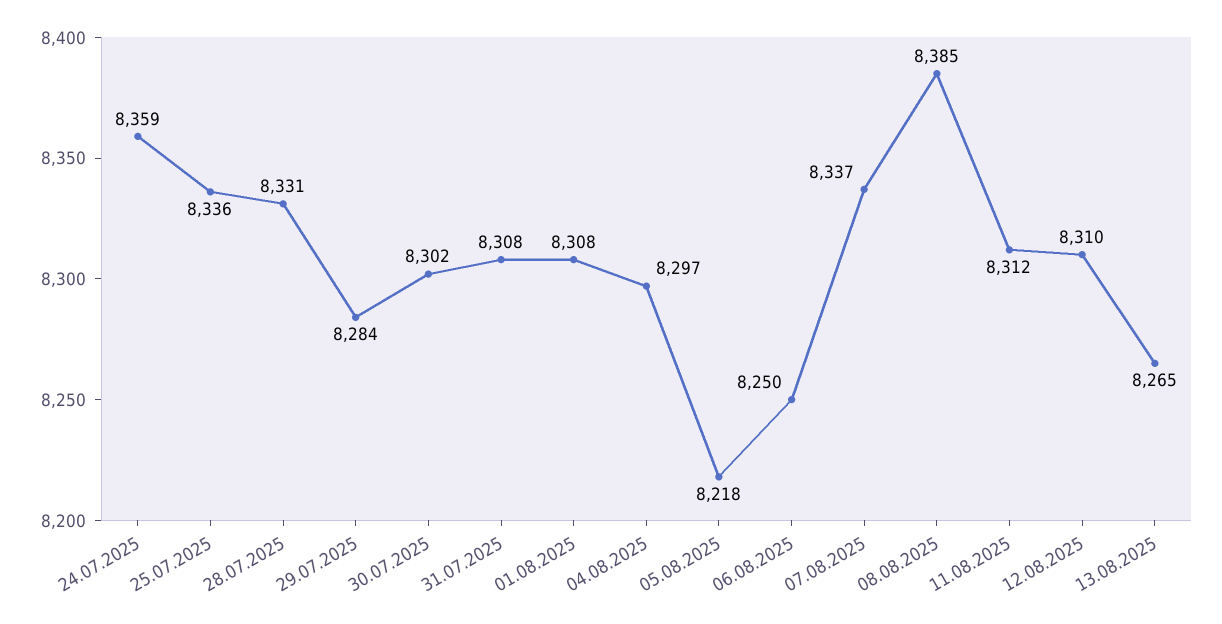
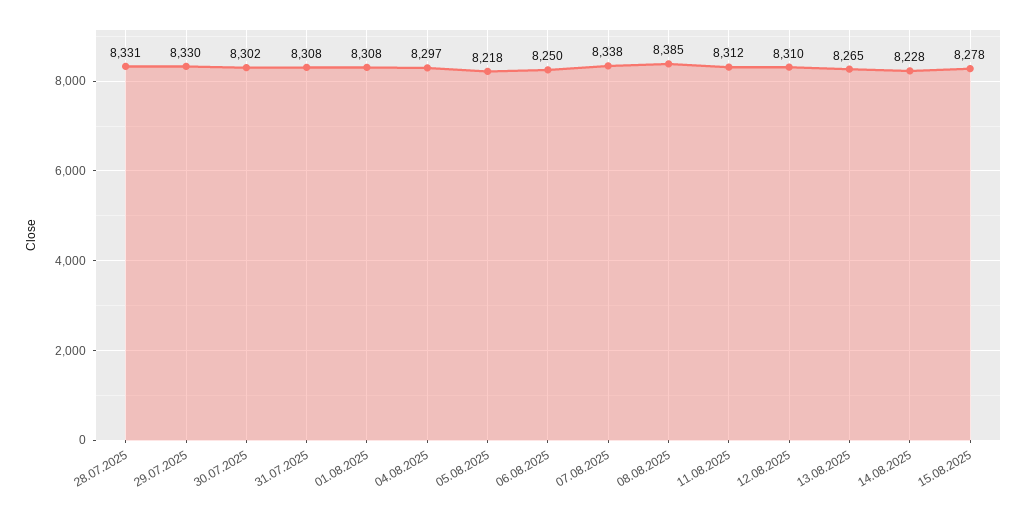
24.07.2025: 8359 -> none
25.07.2025: 8336 -> none
29.07.2025: 8284 -> 8330
07.08.2025: 8337 -> 8338
14.08.2025: none -> 8228
15.08.2025: none -> 8278

